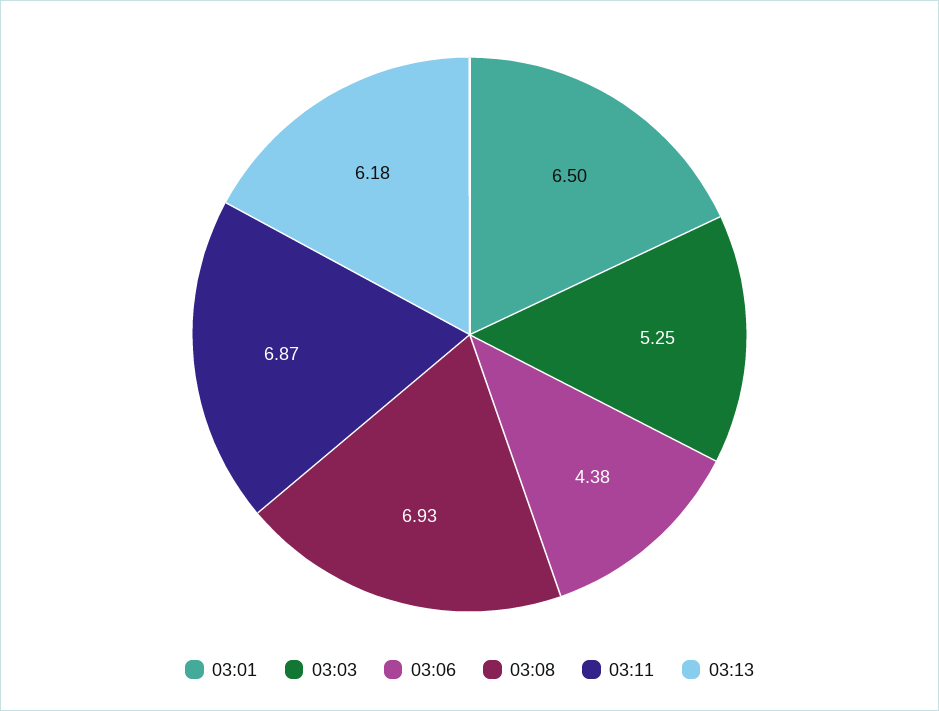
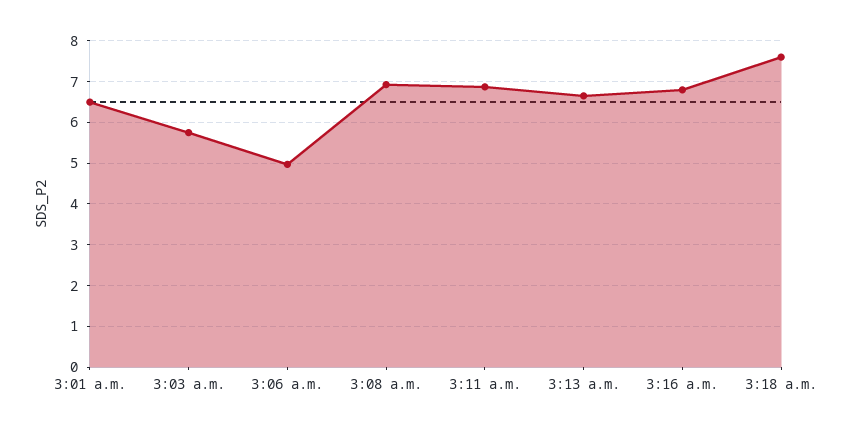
03:03: 5.25 -> 5.8
03:06: 4.38 -> 5
03:13: 6.18 -> 6.6
3:16 a.m.: none -> 6.8
3:18 a.m.: none -> 7.6

